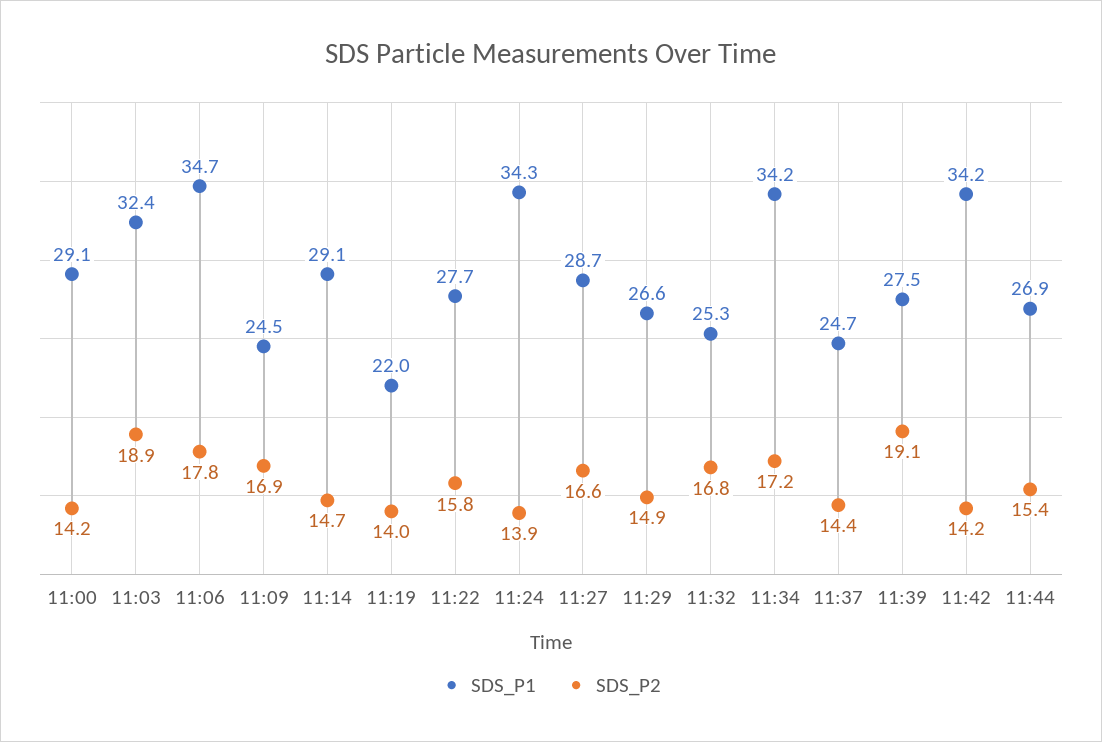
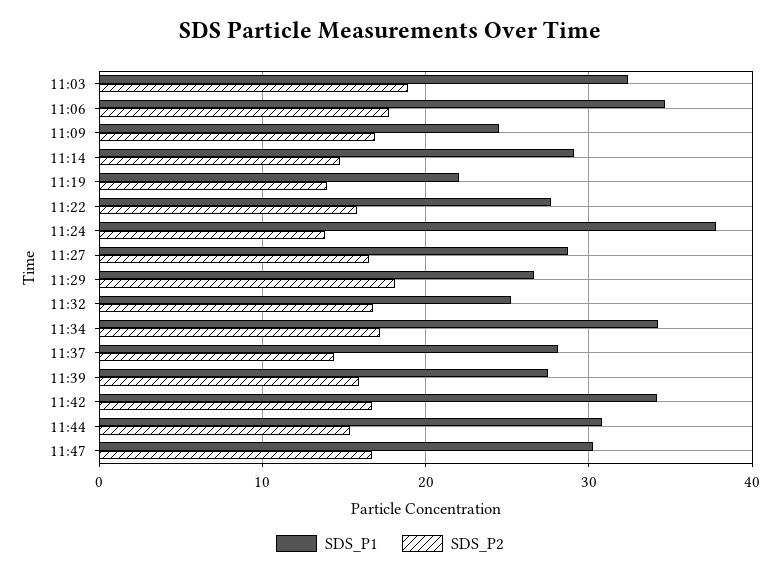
SDS_P1, 11:00: 29.1 -> none
SDS_P2, 11:00: 14.2 -> none
SDS_P1, 11:24: 34.3 -> 38
SDS_P2, 11:29: 14.9 -> 18
SDS_P1, 11:37: 24.7 -> 28
SDS_P2, 11:39: 19.1 -> 16
SDS_P2, 11:42: 14.2 -> 17
SDS_P1, 11:44: 26.9 -> 31
SDS_P1, 11:47: none -> 30
SDS_P2, 11:47: none -> 17

